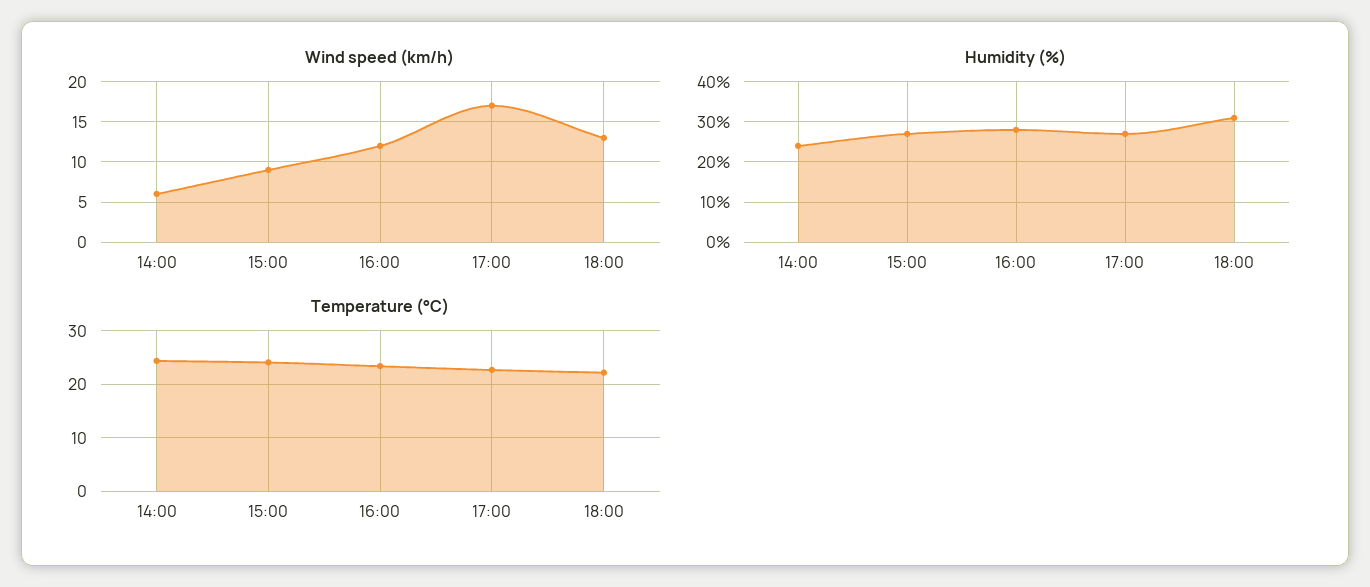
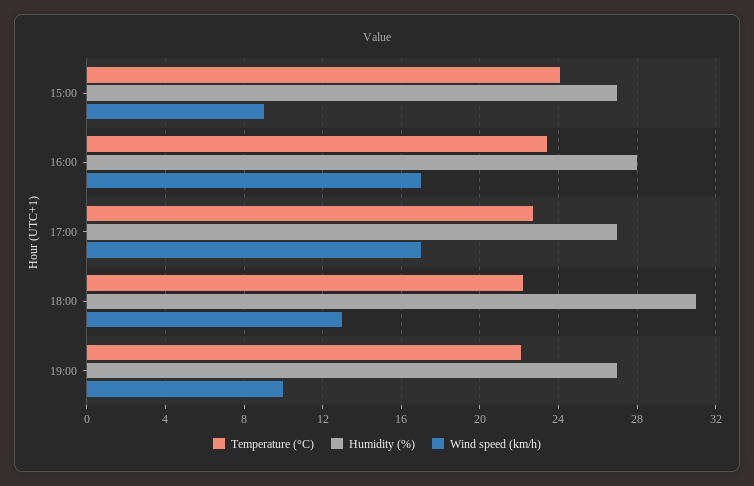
Wind speed (km/h), 14:00: 6 -> none
Wind speed (km/h), 16:00: 12 -> 17
Humidity (%), 14:00: 25 -> none
Temperature (°C), 14:00: 24 -> none
Temperature (°C), 19:00: none -> 22
Humidity (%), 19:00: none -> 27
Wind speed (km/h), 19:00: none -> 10

